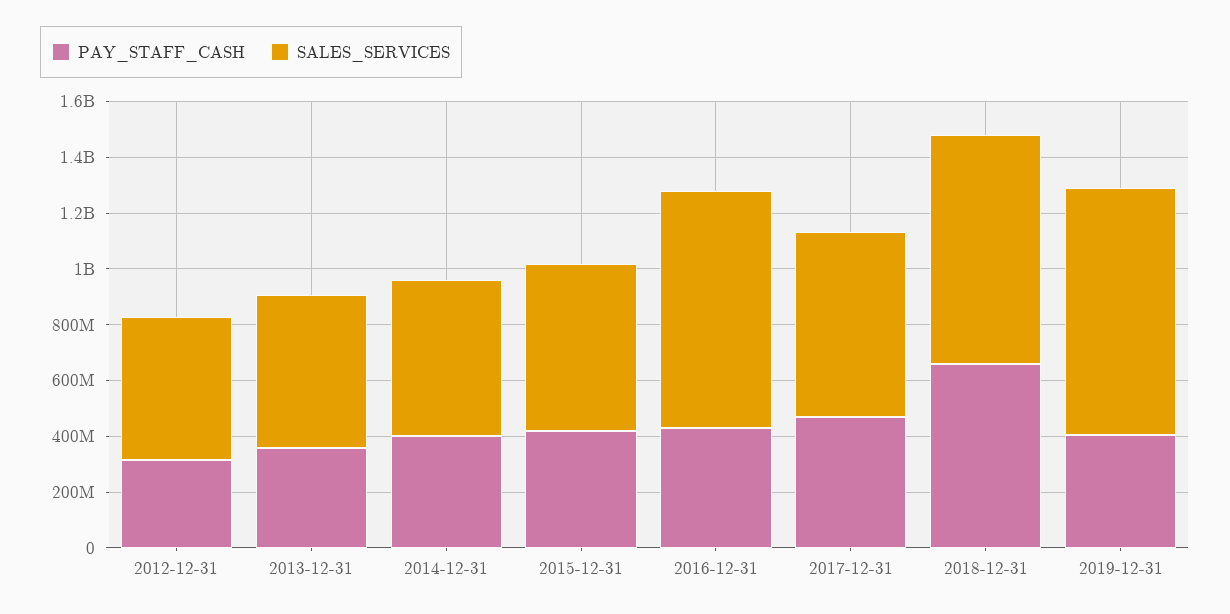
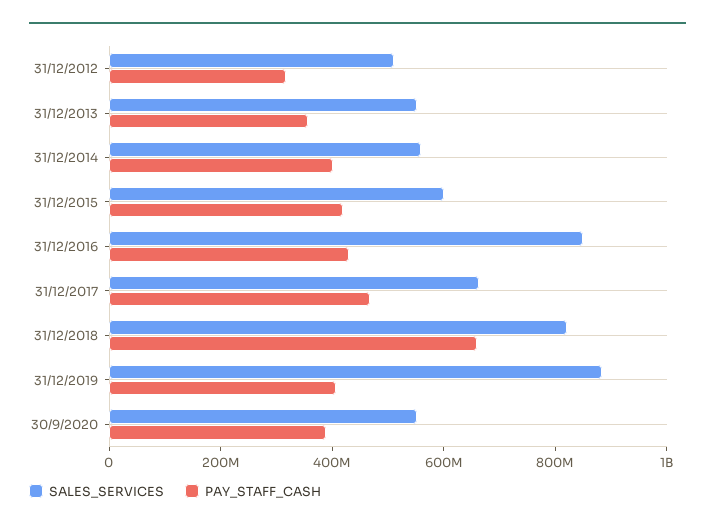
SALES_SERVICES, 30/9/2020: none -> 550000000
PAY_STAFF_CASH, 30/9/2020: none -> 400000000

